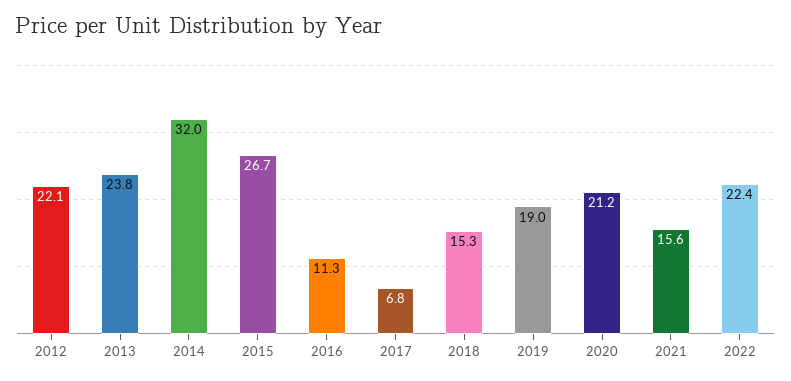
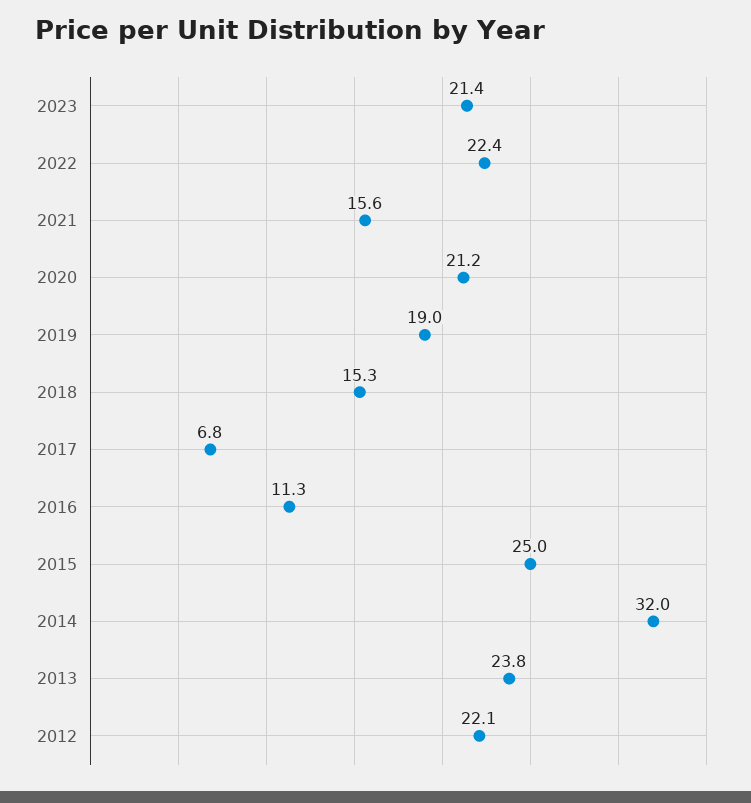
2015: 26.7 -> 25
2023: none -> 21.4

